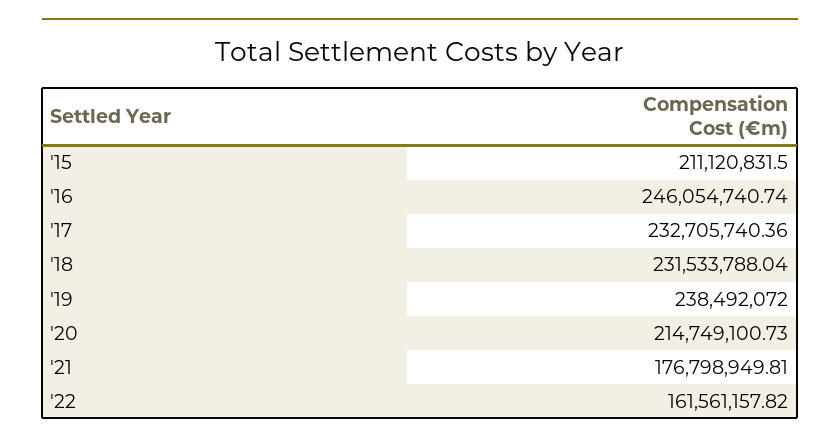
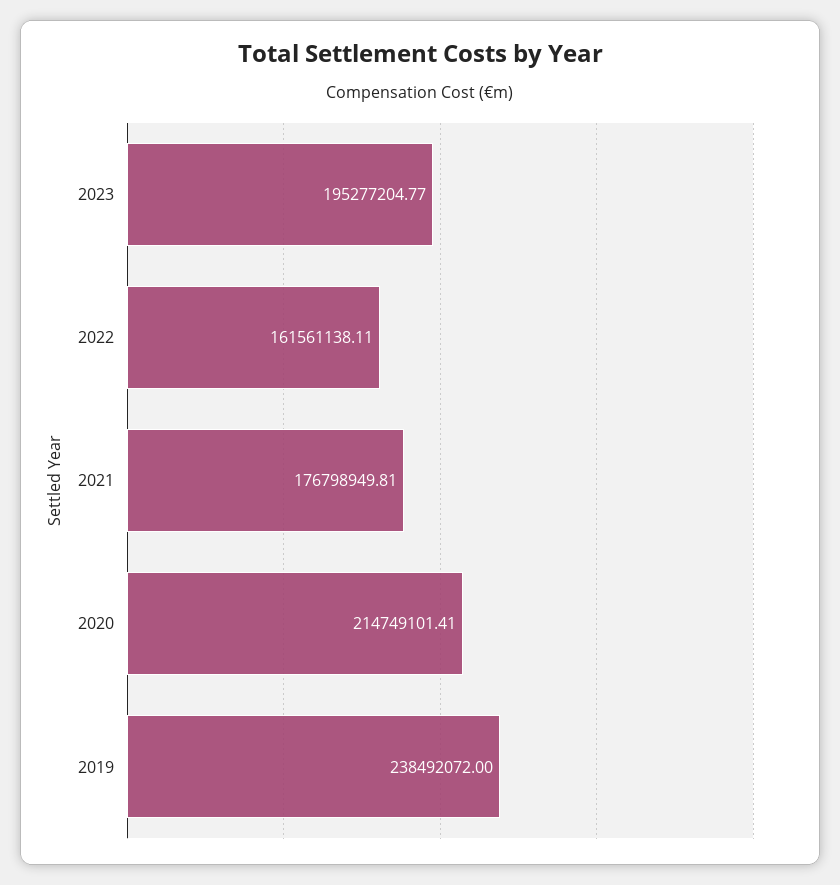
'15: 211120831.5 -> none
'16: 246054740.74 -> none
'17: 232705740.36 -> none
'18: 231533788.04 -> none
'20: 214749100.73 -> 214749101.41
'22: 161561157.82 -> 161561138.11
2023: none -> 195277204.77

